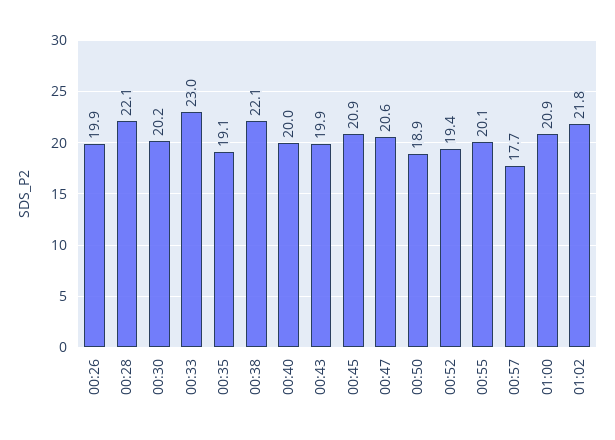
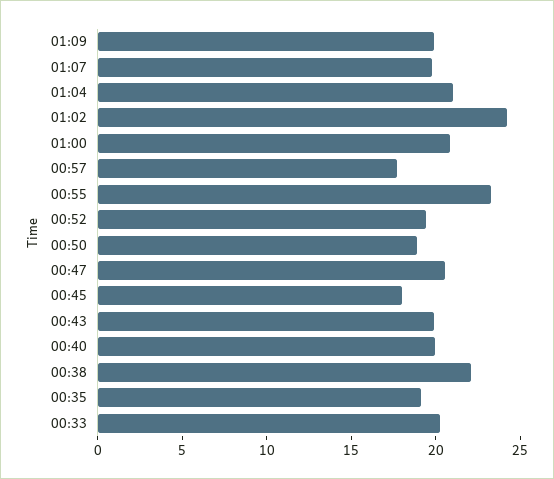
00:26: 19.9 -> none
00:28: 22.1 -> none
00:30: 20.2 -> none
00:33: 23 -> 20
00:45: 20.9 -> 18
00:55: 20.1 -> 23
01:02: 21.8 -> 24
01:09: none -> 20
01:07: none -> 20
01:04: none -> 21

